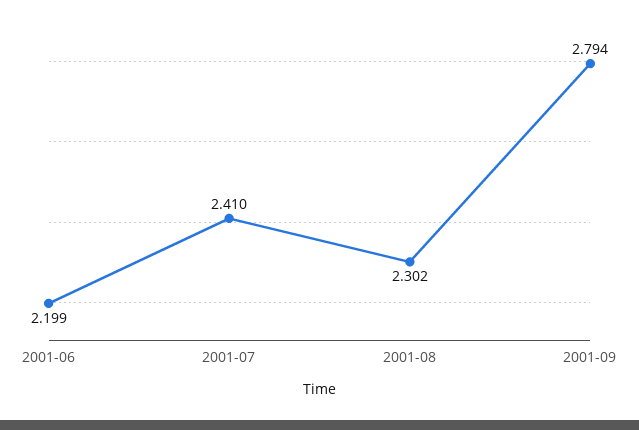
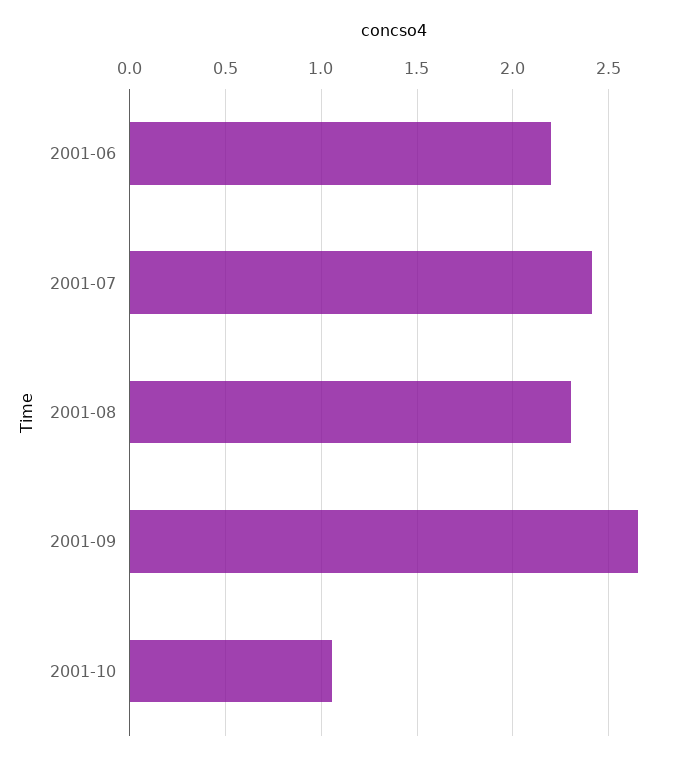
2001-09: 2.794 -> 2.65
2001-10: none -> 1.05

